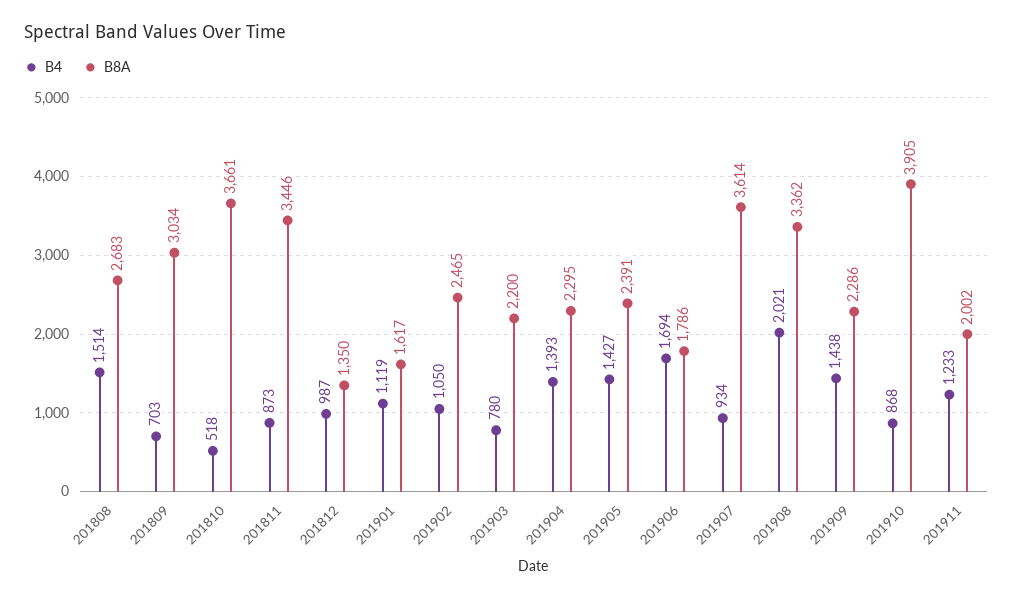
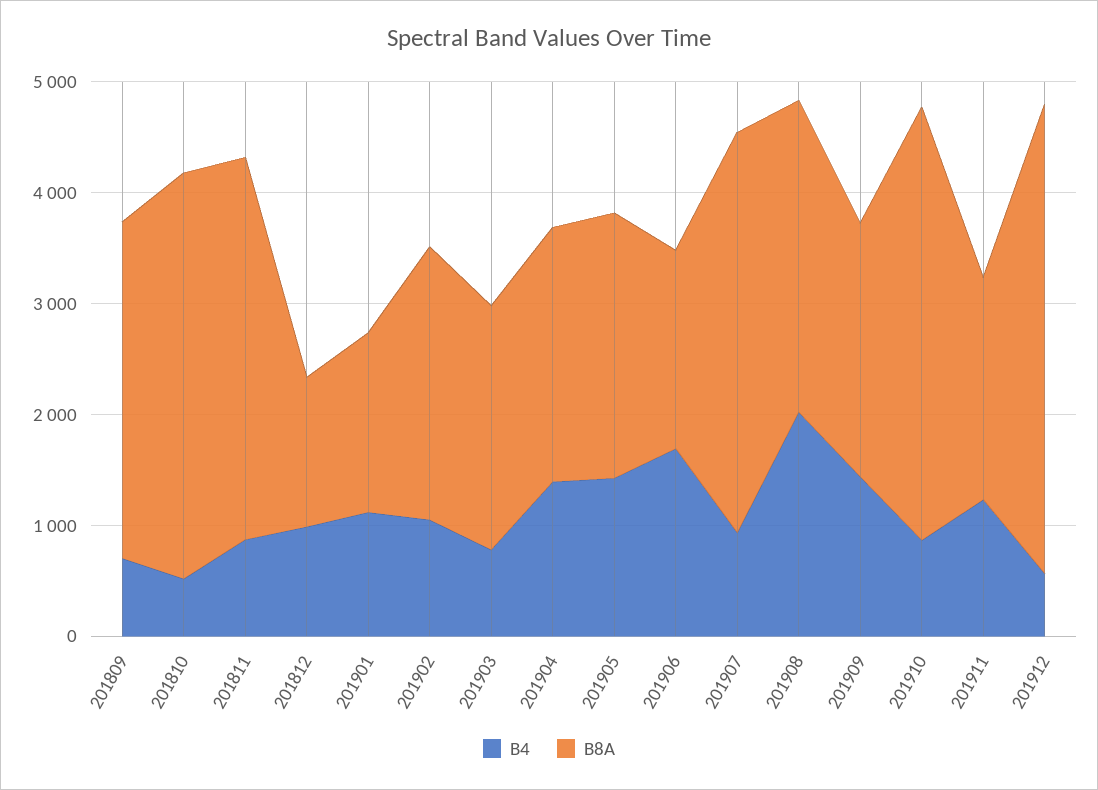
B4, 201808: 1514 -> none
B8A, 201808: 2683 -> none
B8A, 201908: 3362 -> 2800
B4, 201912: none -> 600
B8A, 201912: none -> 4200

